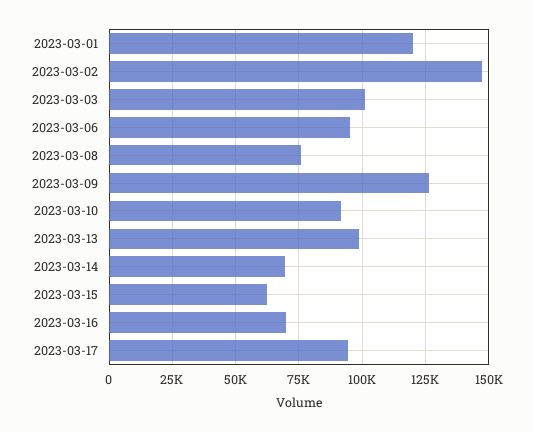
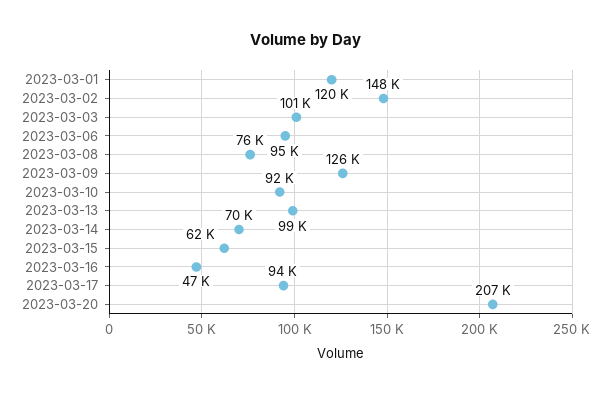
2023-03-16: 70000 -> 47000
2023-03-20: none -> 207000

